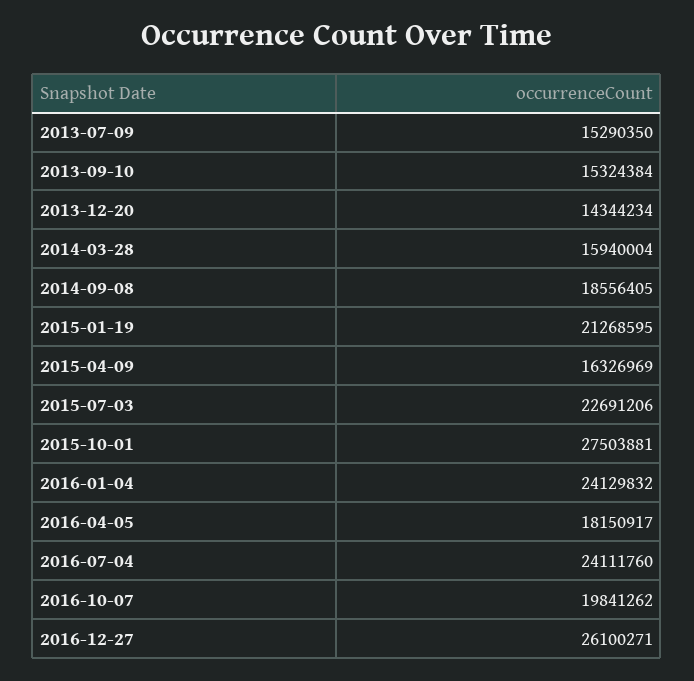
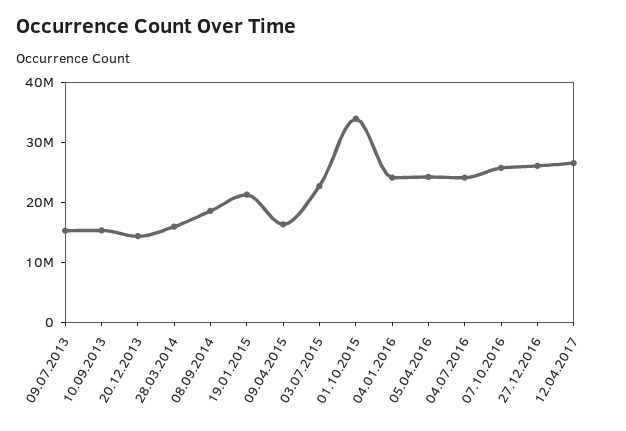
2015-10-01: 27503881 -> 34000000
2016-04-05: 18150917 -> 24000000
2016-10-07: 19841262 -> 26000000
12.04.2017: none -> 26000000

